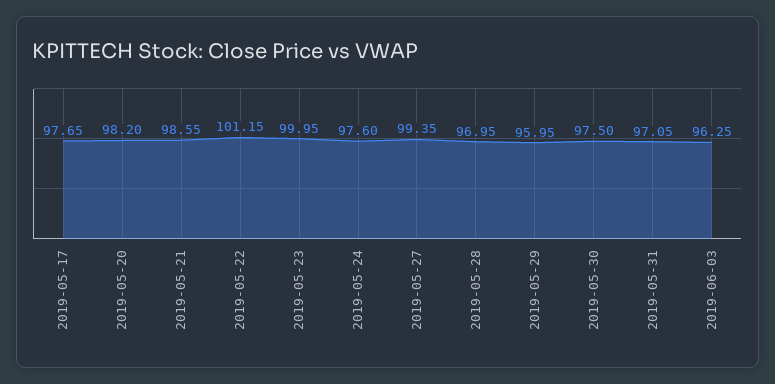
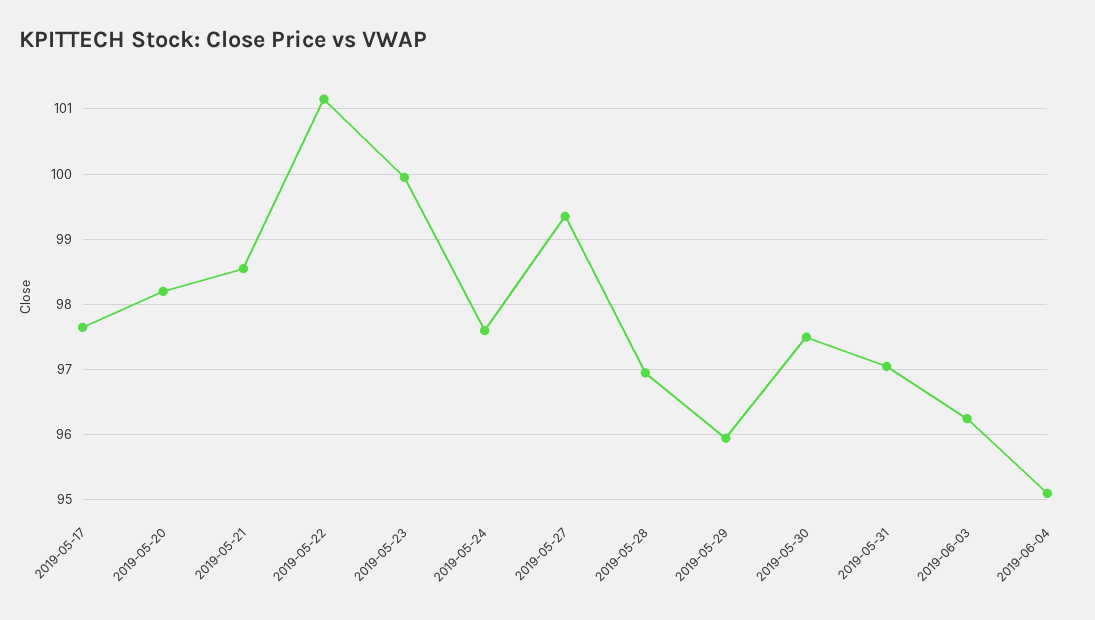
2019-06-04: none -> 95.1

